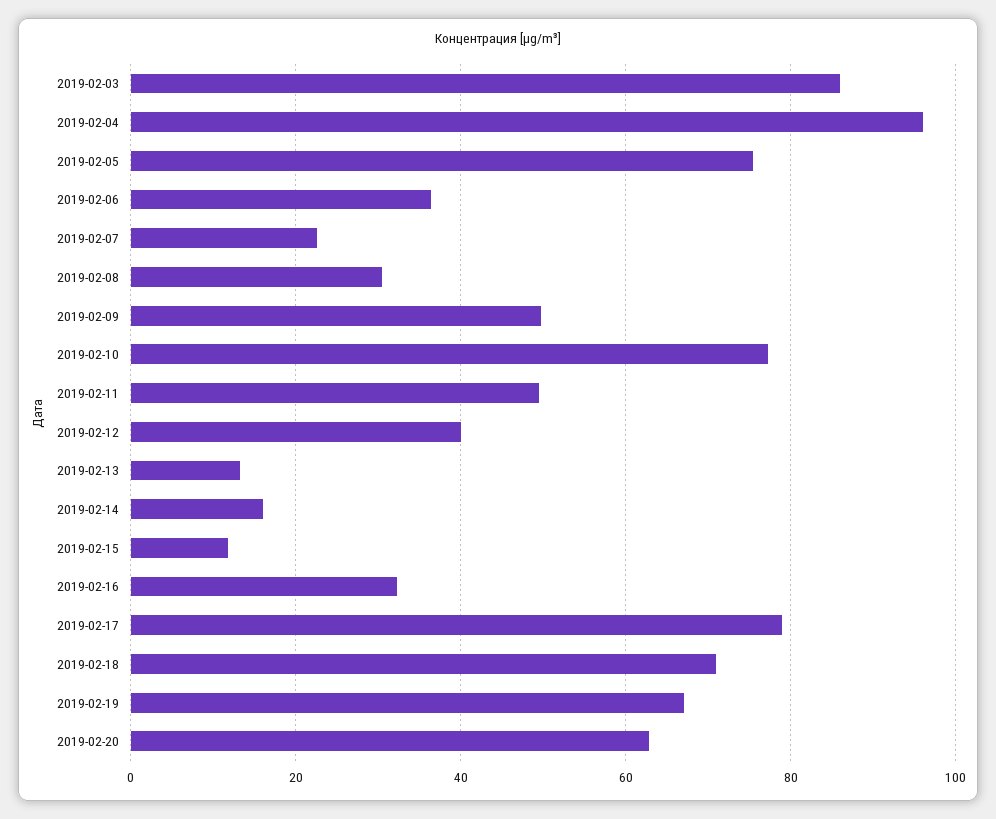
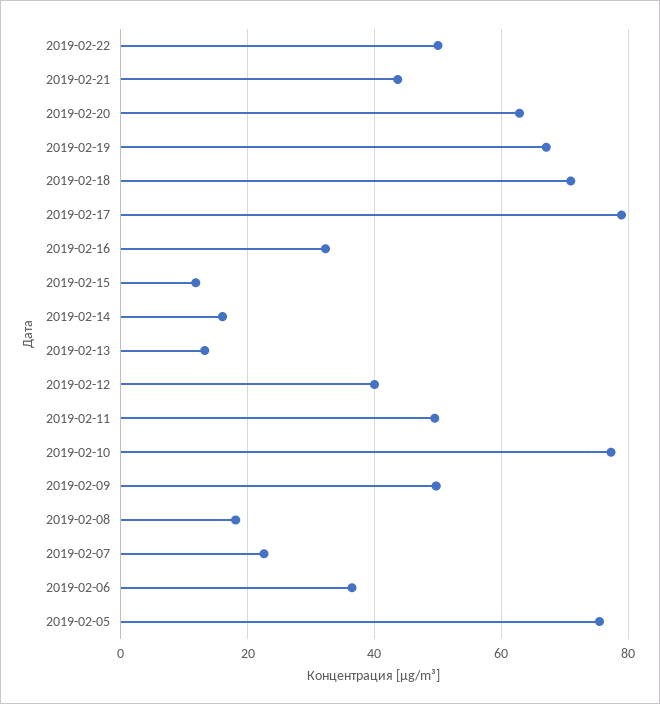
2019-02-03: 86 -> none
2019-02-04: 96 -> none
2019-02-08: 30 -> 18
2019-02-22: none -> 50
2019-02-21: none -> 44

